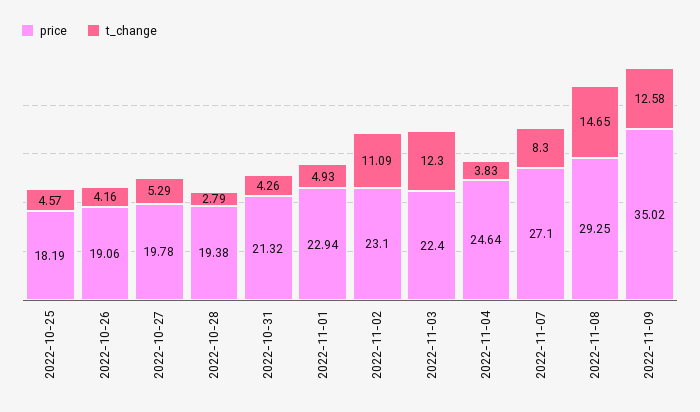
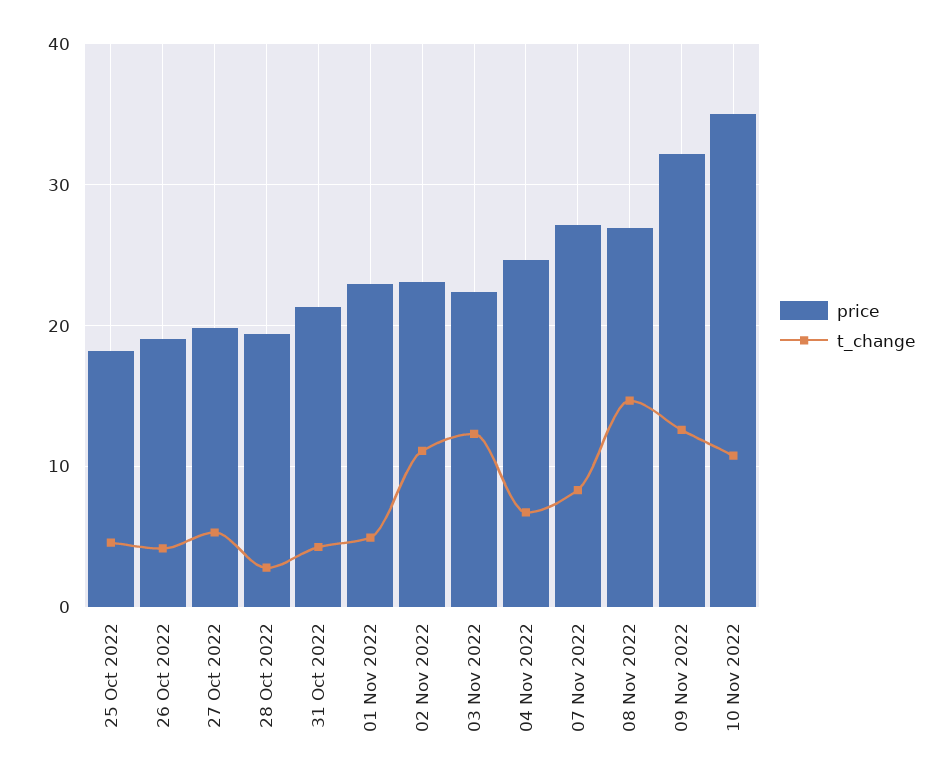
t_change, 2022-11-04: 3.83 -> 7
price, 2022-11-08: 29.25 -> 27
price, 2022-11-09: 35.02 -> 32
price, 10 Nov 2022: none -> 35
t_change, 10 Nov 2022: none -> 11

